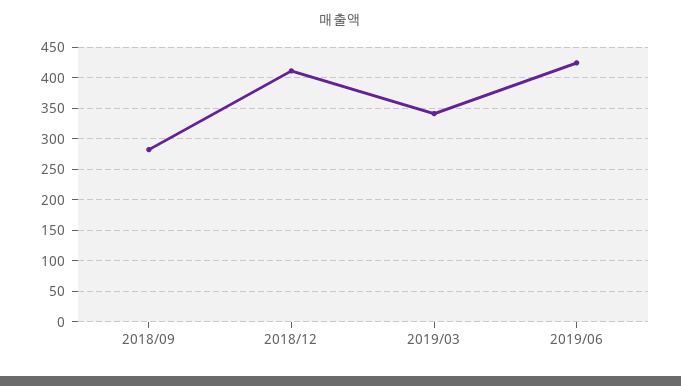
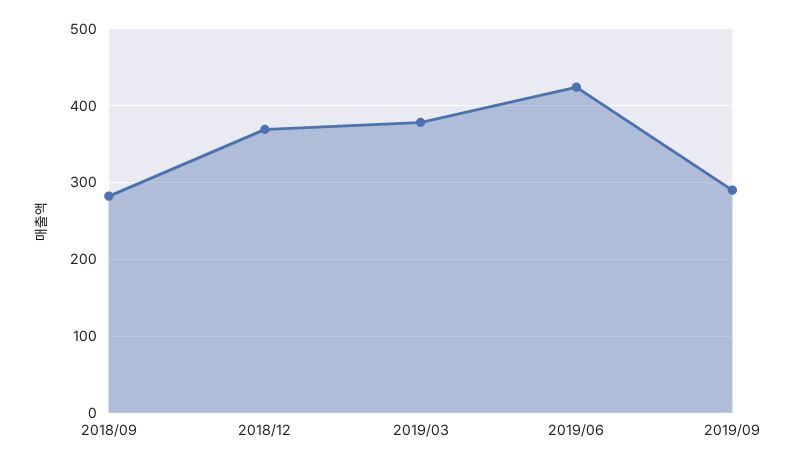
2018/12: 410 -> 370
2019/03: 340 -> 380
2019/09: none -> 290

